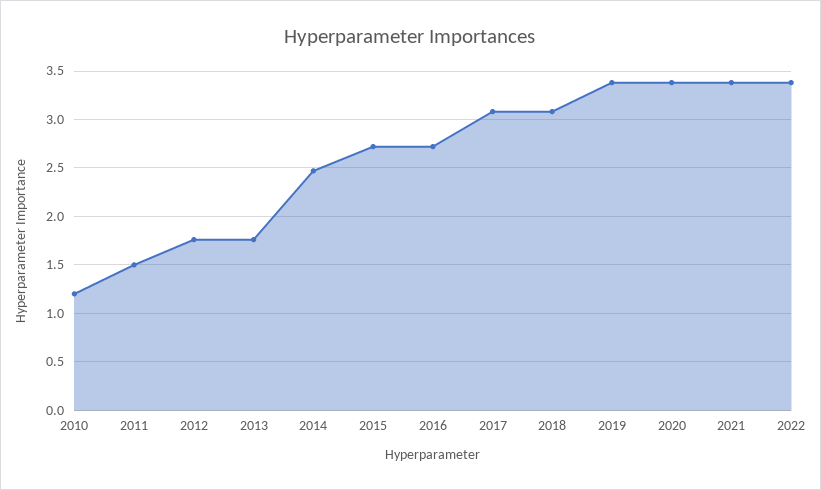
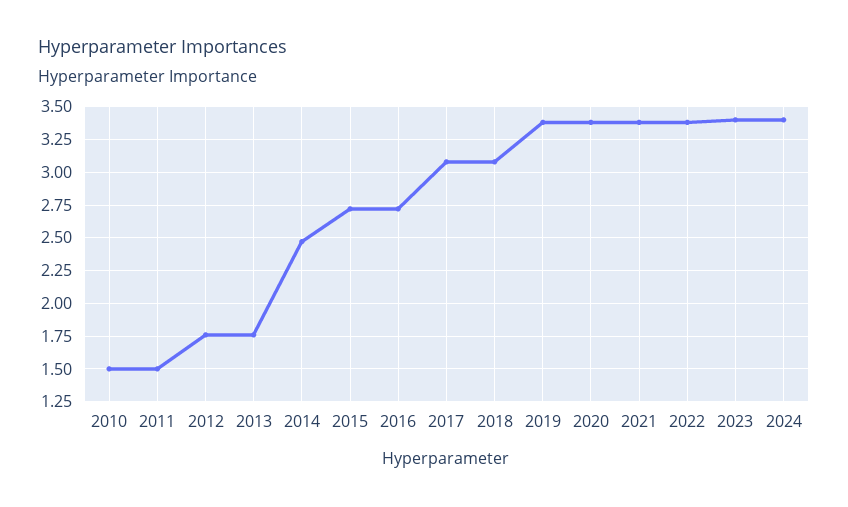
2010: 1.2 -> 1.5
2023: none -> 3.4
2024: none -> 3.4

